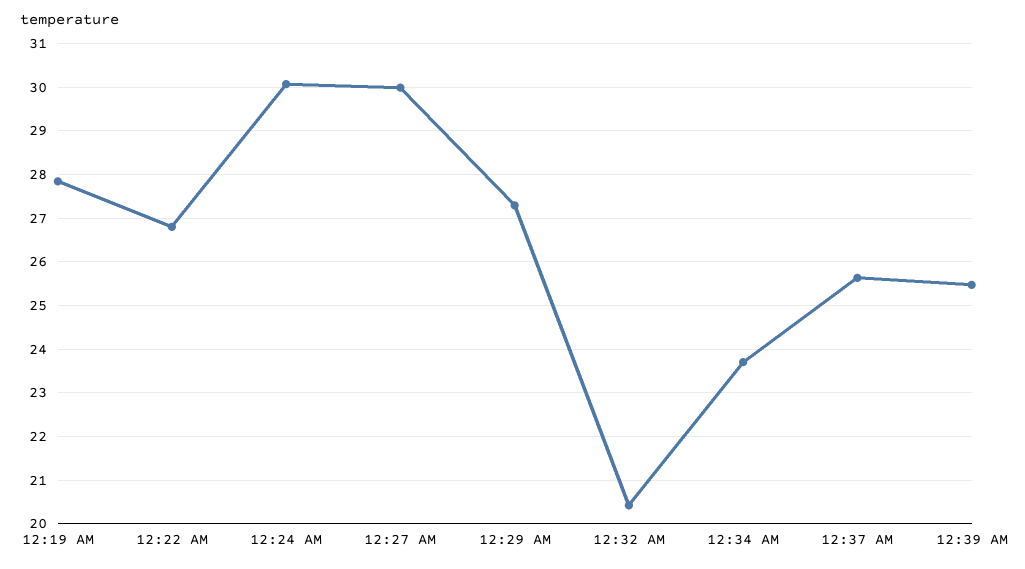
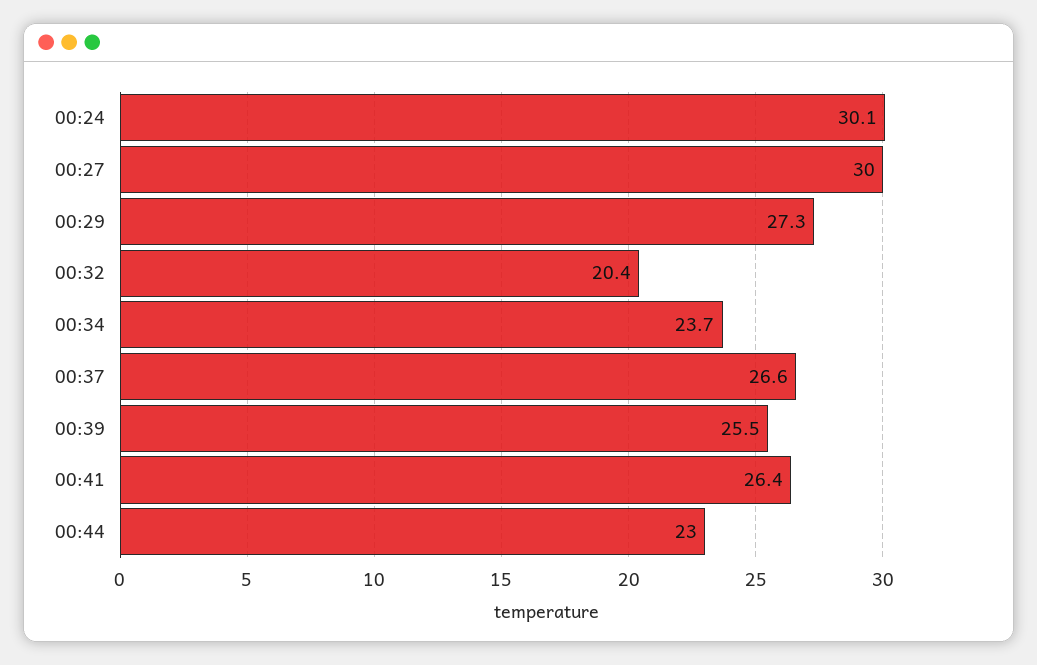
12:19 AM: 27.8 -> none
12:22 AM: 26.8 -> none
12:37 AM: 25.6 -> 26.6
00:41: none -> 26.4
00:44: none -> 23

